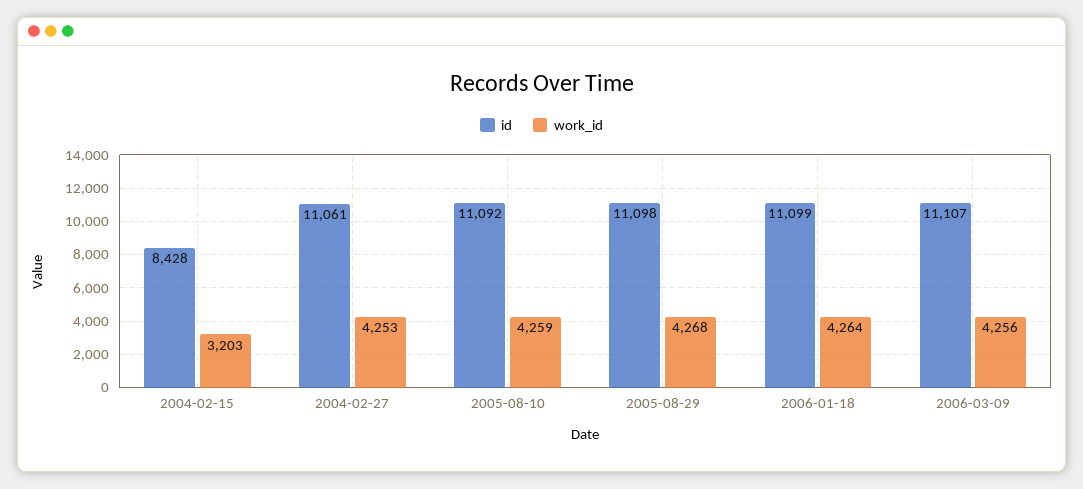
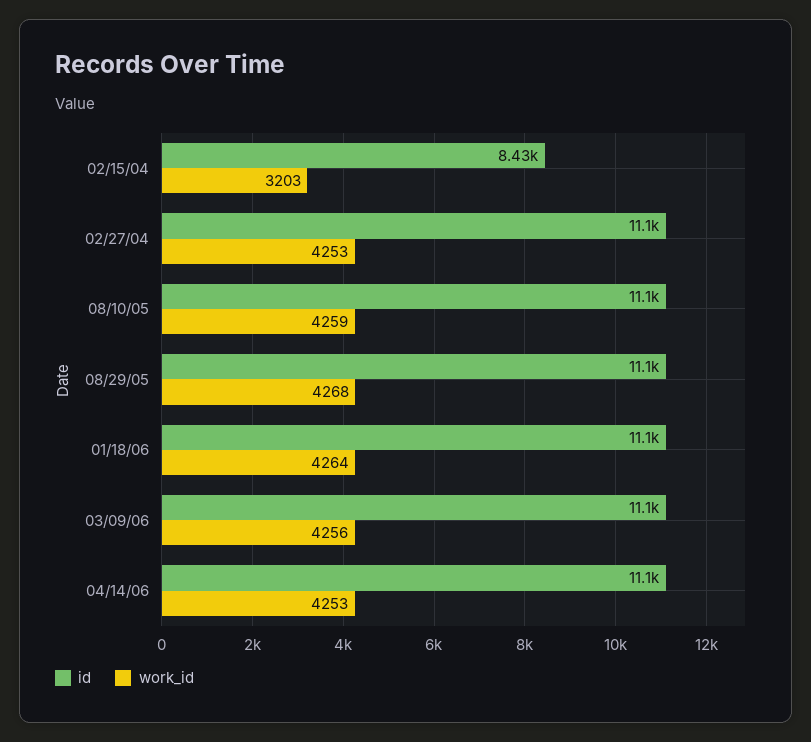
id, 04/14/06: none -> 11100
work_id, 04/14/06: none -> 4253

